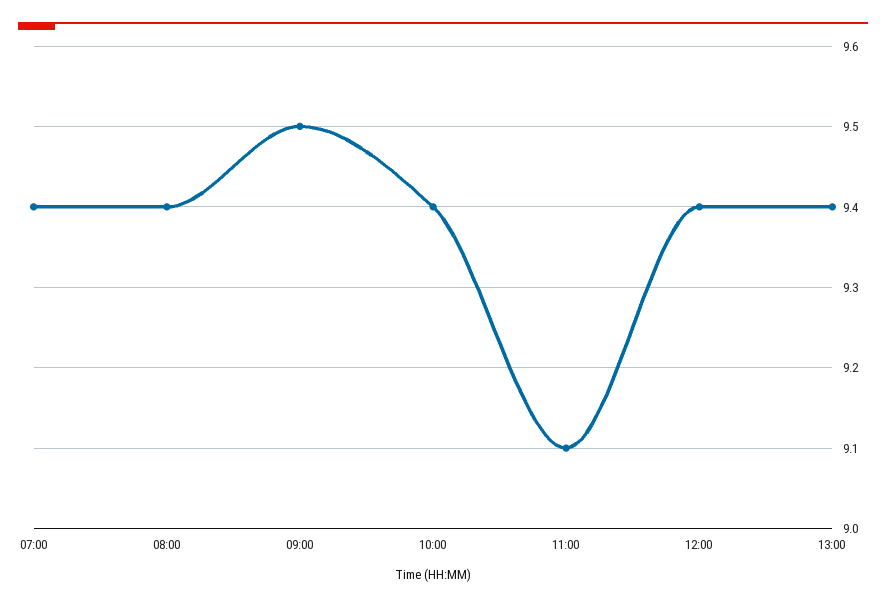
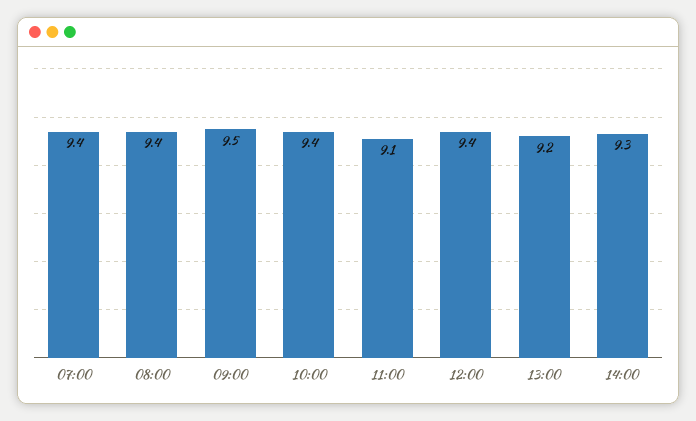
13:00: 9.4 -> 9.2
14:00: none -> 9.3

